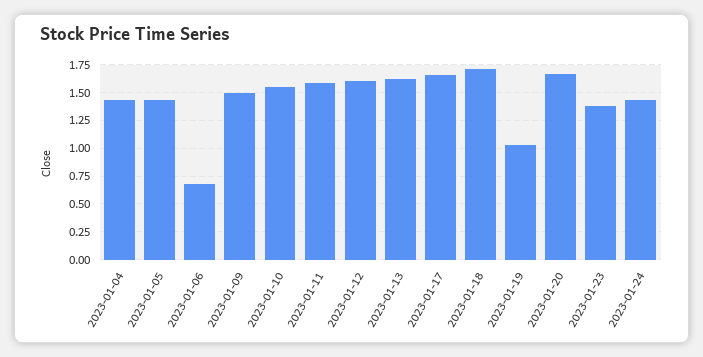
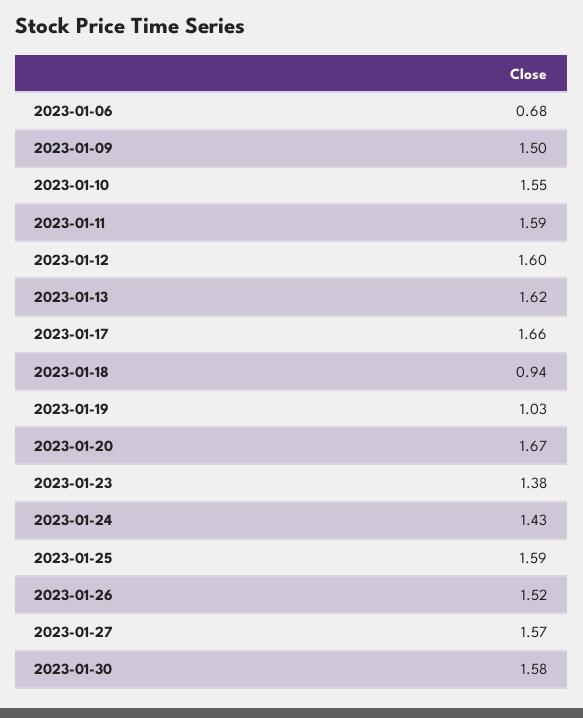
2023-01-04: 1.5 -> none
2023-01-05: 1.5 -> none
2023-01-18: 1.75 -> 0.94
2023-01-25: none -> 1.59
2023-01-26: none -> 1.52
2023-01-27: none -> 1.57
2023-01-30: none -> 1.58

